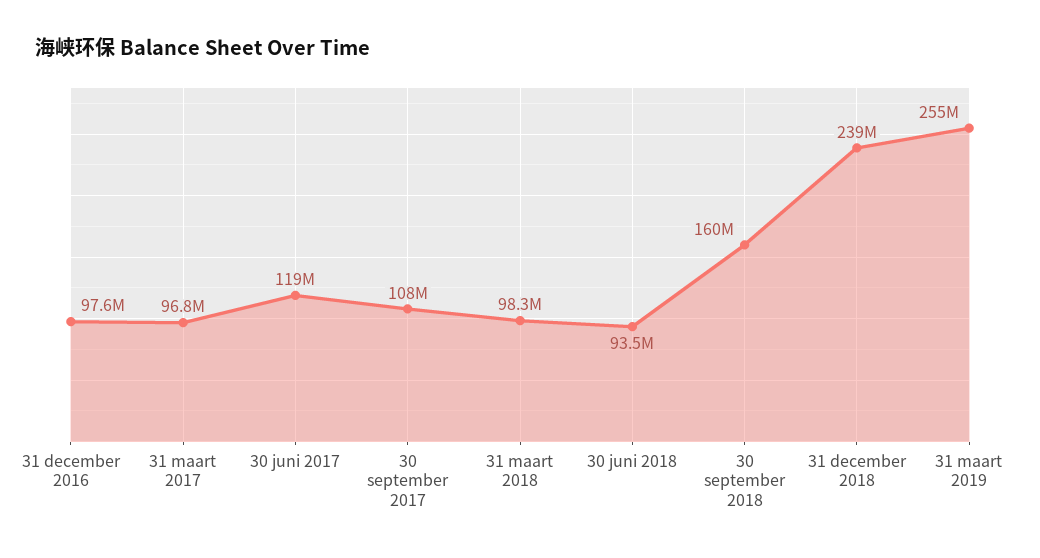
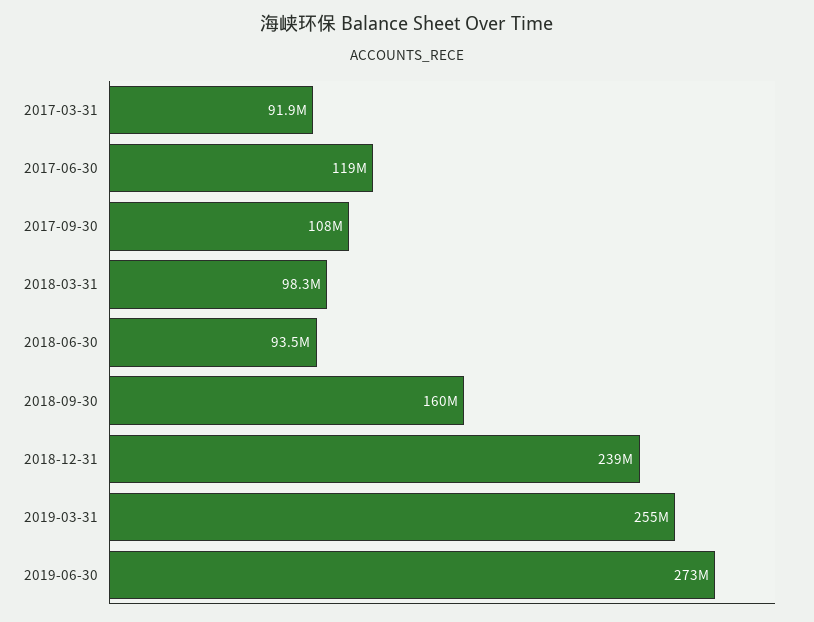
31 december 2016: 97600000 -> none
31 maart 2017: 96800000 -> 91900000
2019-06-30: none -> 273000000

